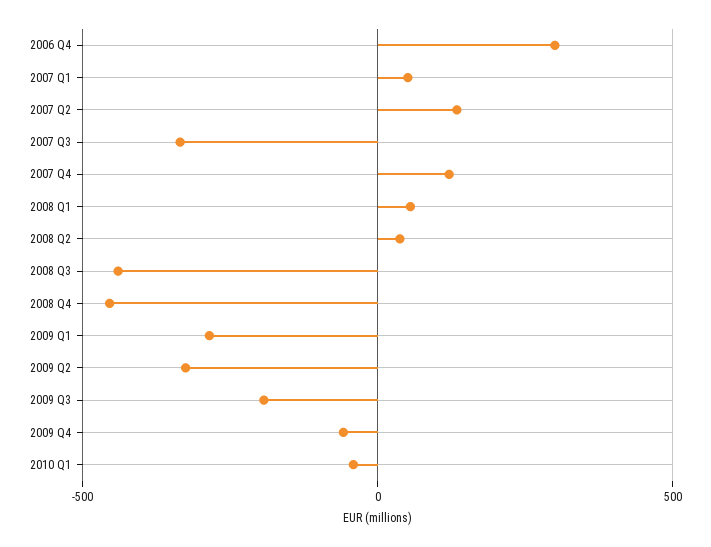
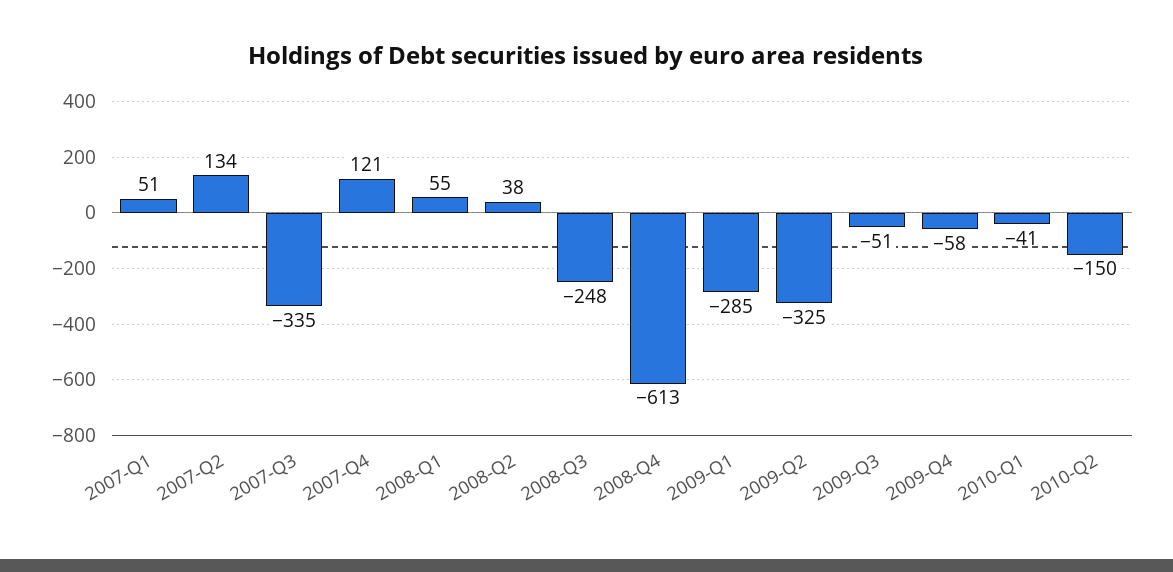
2006 Q4: 300 -> none
2008 Q3: -450 -> -248
2008 Q4: -450 -> -613
2009 Q3: -200 -> -51
2010-Q2: none -> -150

